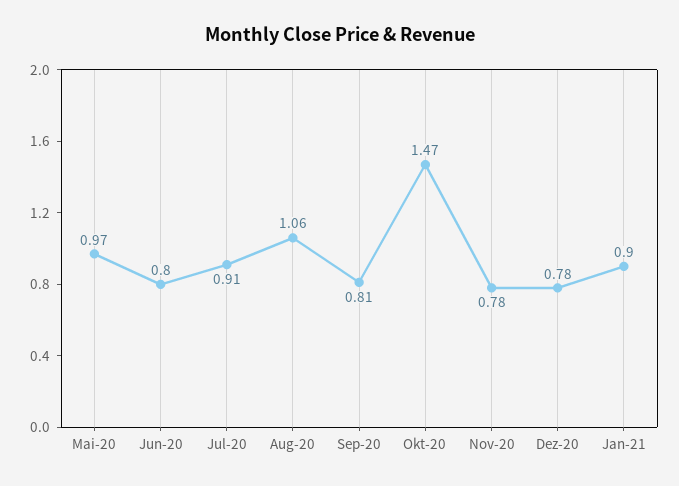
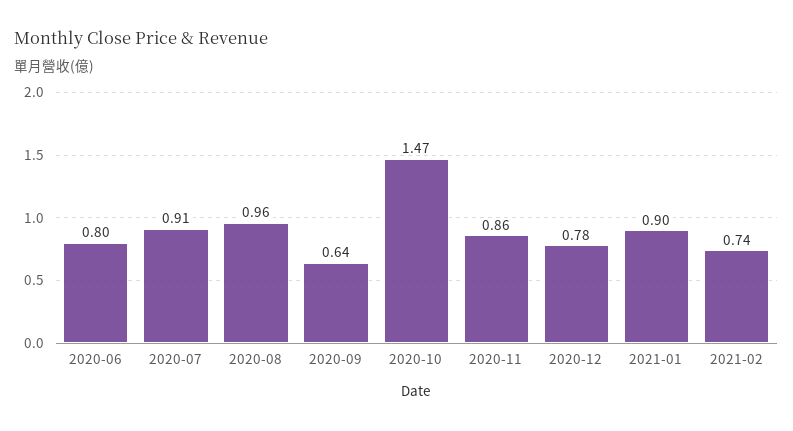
Mai-20: 0.97 -> none
Aug-20: 1.06 -> 0.96
Sep-20: 0.81 -> 0.64
Nov-20: 0.78 -> 0.86
2021-02: none -> 0.74

